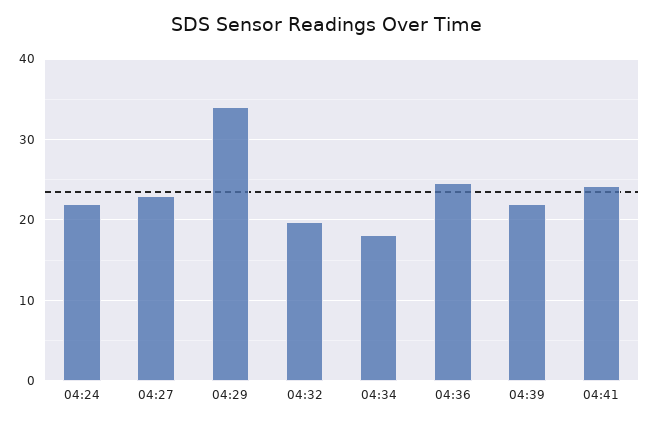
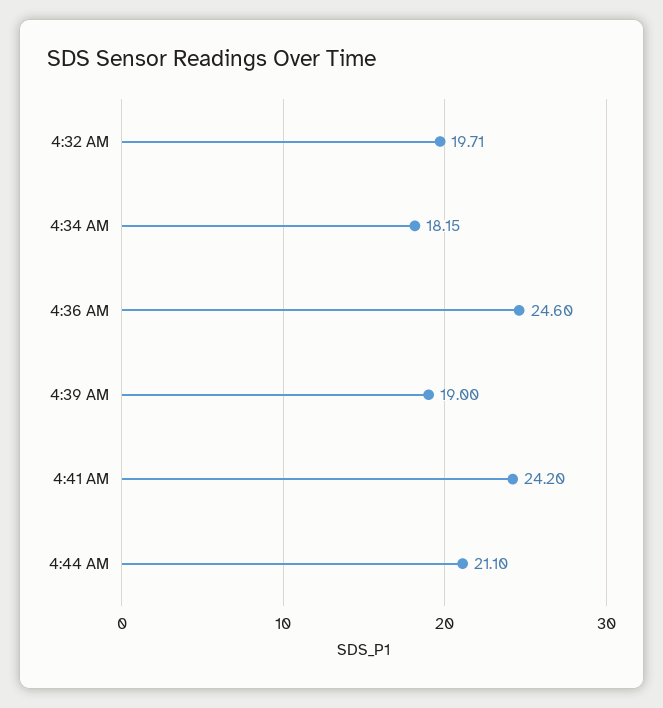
04:24: 22 -> none
04:27: 23 -> none
04:29: 34 -> none
04:39: 22 -> 19
4:44 AM: none -> 21.1

